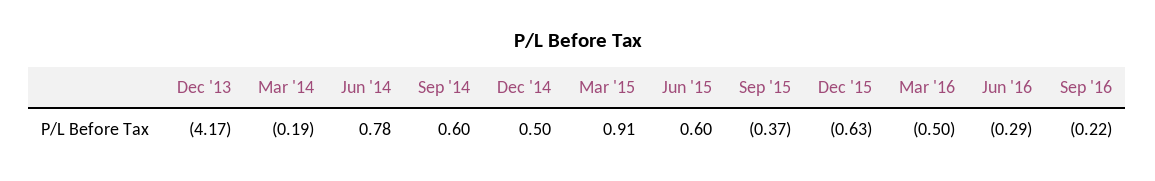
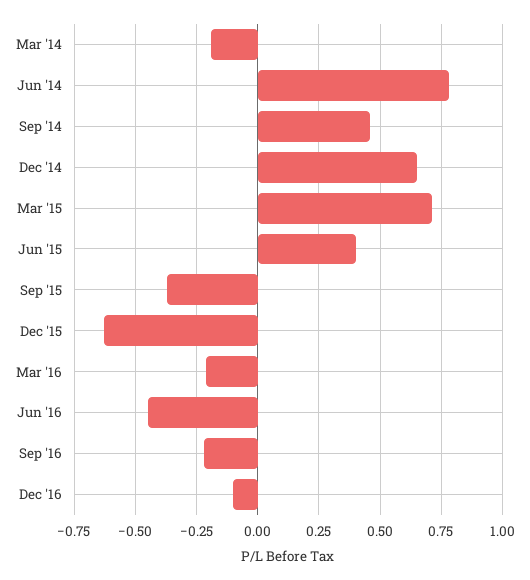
Dec '13: -4.17 -> none
Sep '14: 0.6 -> 0.45
Dec '14: 0.5 -> 0.65
Mar '15: 0.91 -> 0.7
Jun '15: 0.6 -> 0.4
Mar '16: -0.5 -> -0.2
Jun '16: -0.29 -> -0.45
Dec '16: none -> -0.1

